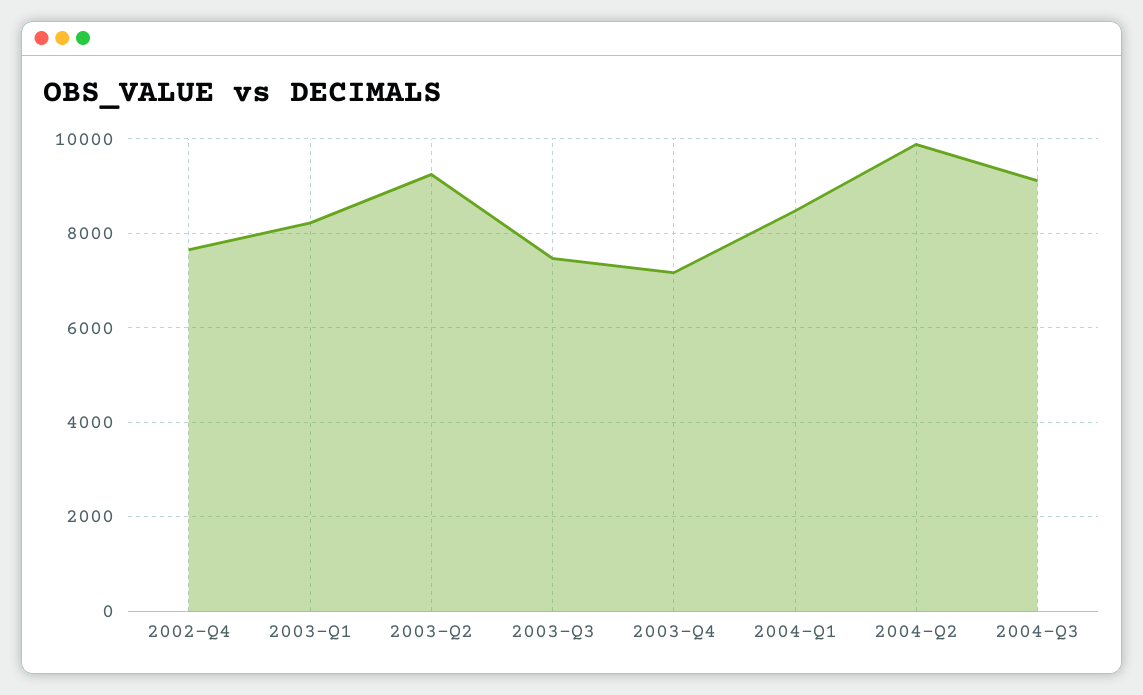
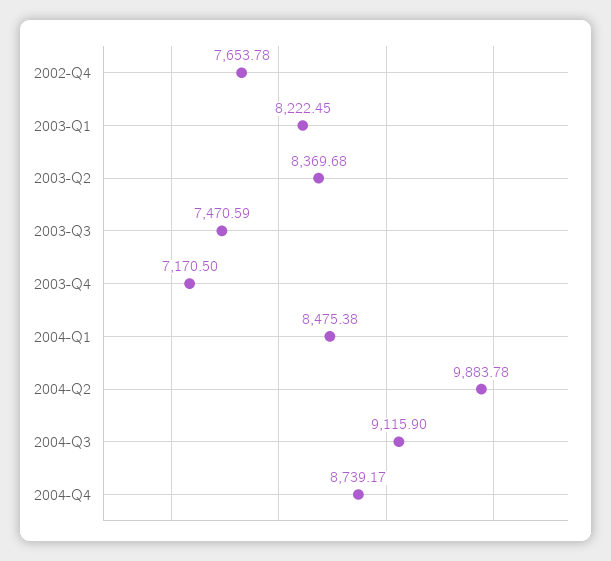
2003-Q2: 9200 -> 8369.68
2004-Q4: none -> 8739.17

